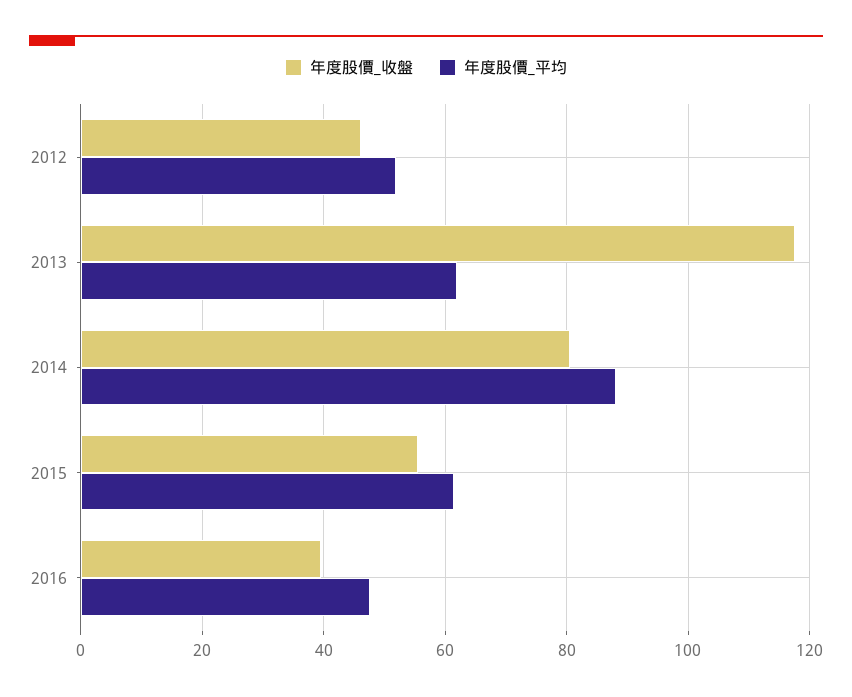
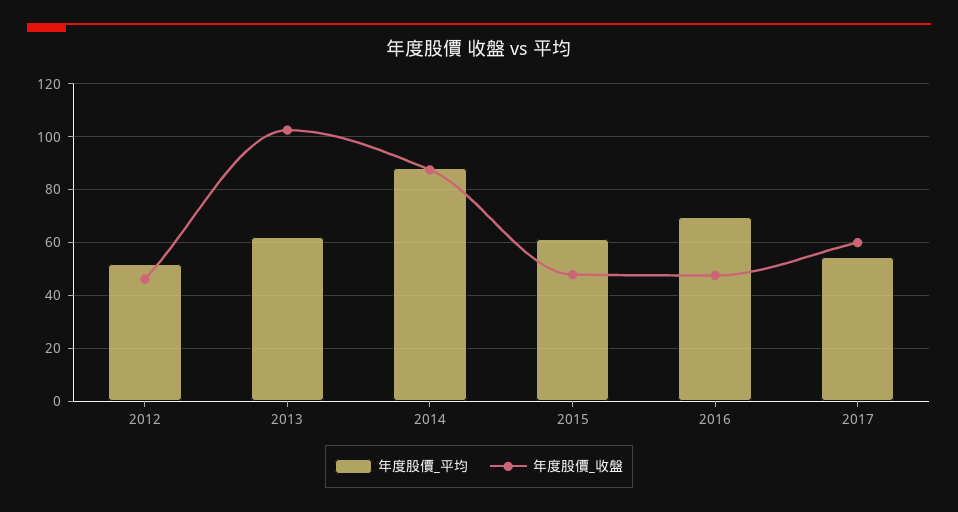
年度股價_收盤, 2013: 118 -> 102.5
年度股價_收盤, 2014: 80 -> 87.5
年度股價_收盤, 2015: 56 -> 47.5
年度股價_收盤, 2016: 40 -> 47.5
年度股價_平均, 2016: 48 -> 70
年度股價_平均, 2017: none -> 55
年度股價_收盤, 2017: none -> 60

